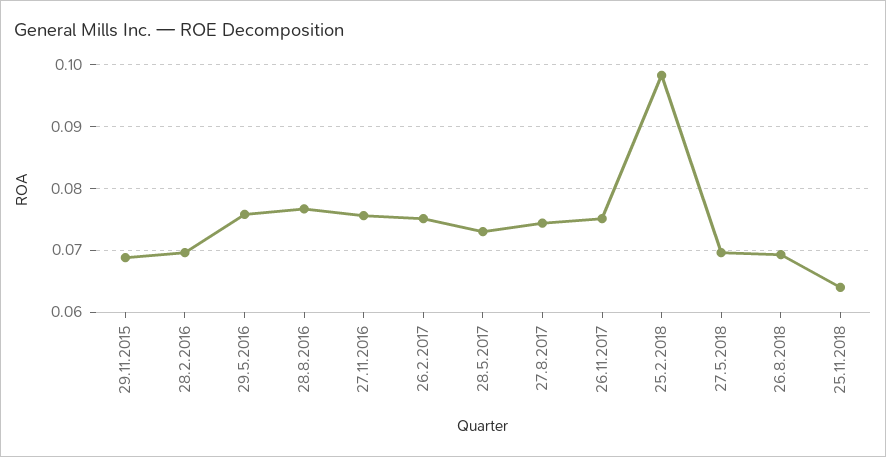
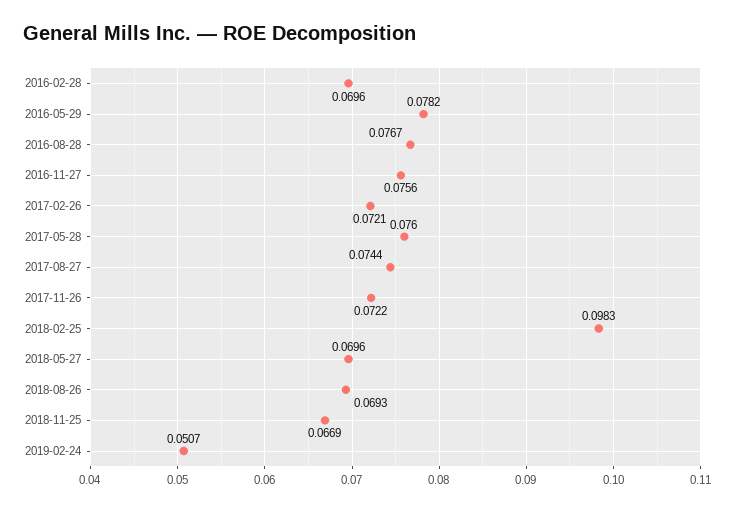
29.11.2015: 0.069 -> none
29.5.2016: 0.076 -> 0.0782
26.2.2017: 0.075 -> 0.0721
28.5.2017: 0.073 -> 0.076
26.11.2017: 0.075 -> 0.0722
25.11.2018: 0.064 -> 0.0669
2019-02-24: none -> 0.0507

